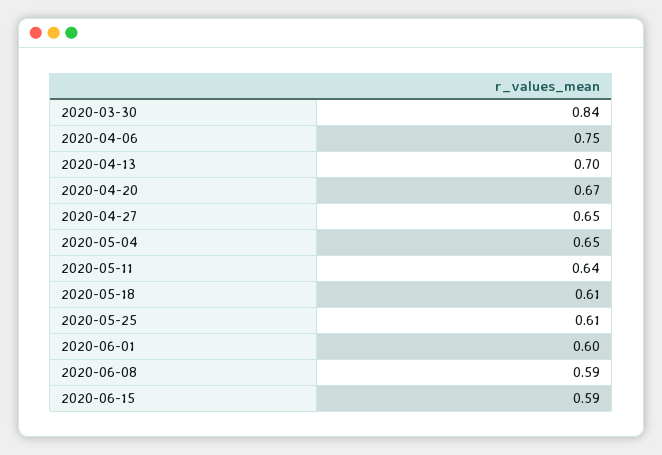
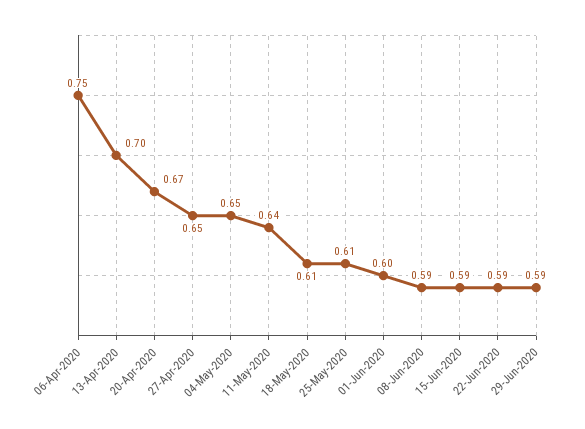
2020-03-30: 0.84 -> none
22-Jun-2020: none -> 0.59
29-Jun-2020: none -> 0.59

